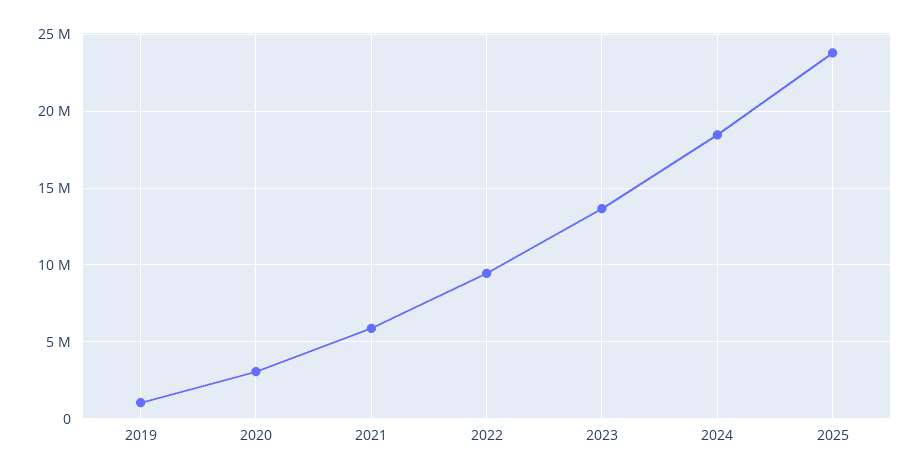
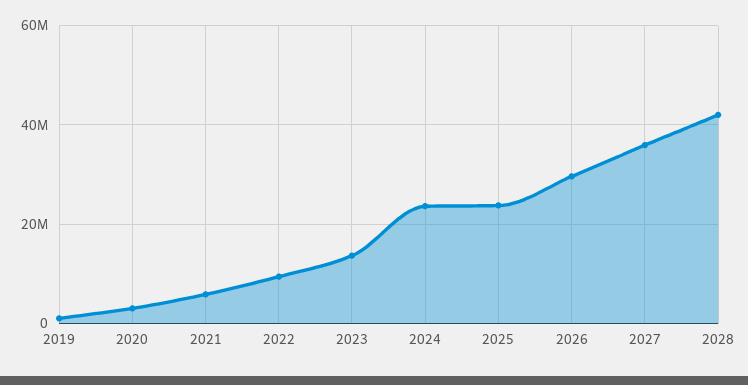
2024: 18500000 -> 24000000
2026: none -> 30000000
2027: none -> 36000000
2028: none -> 42000000

